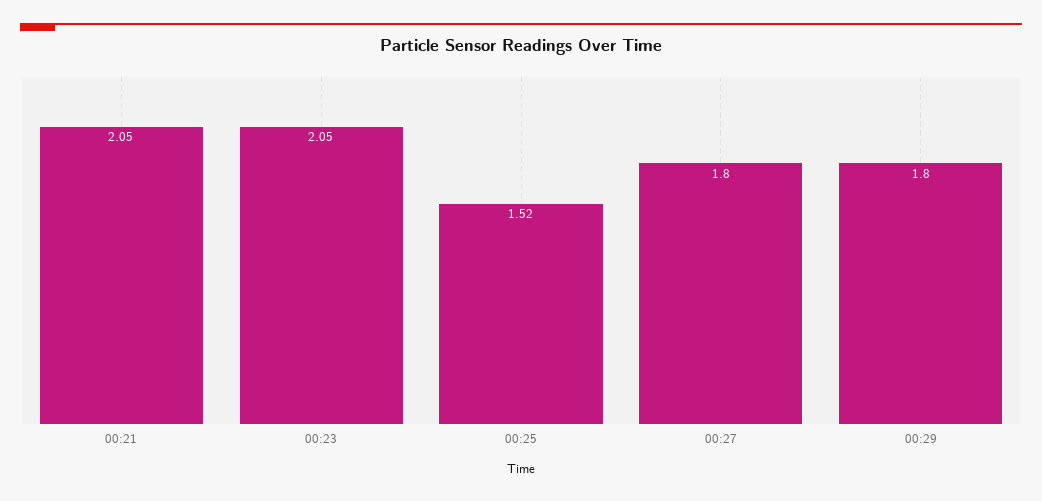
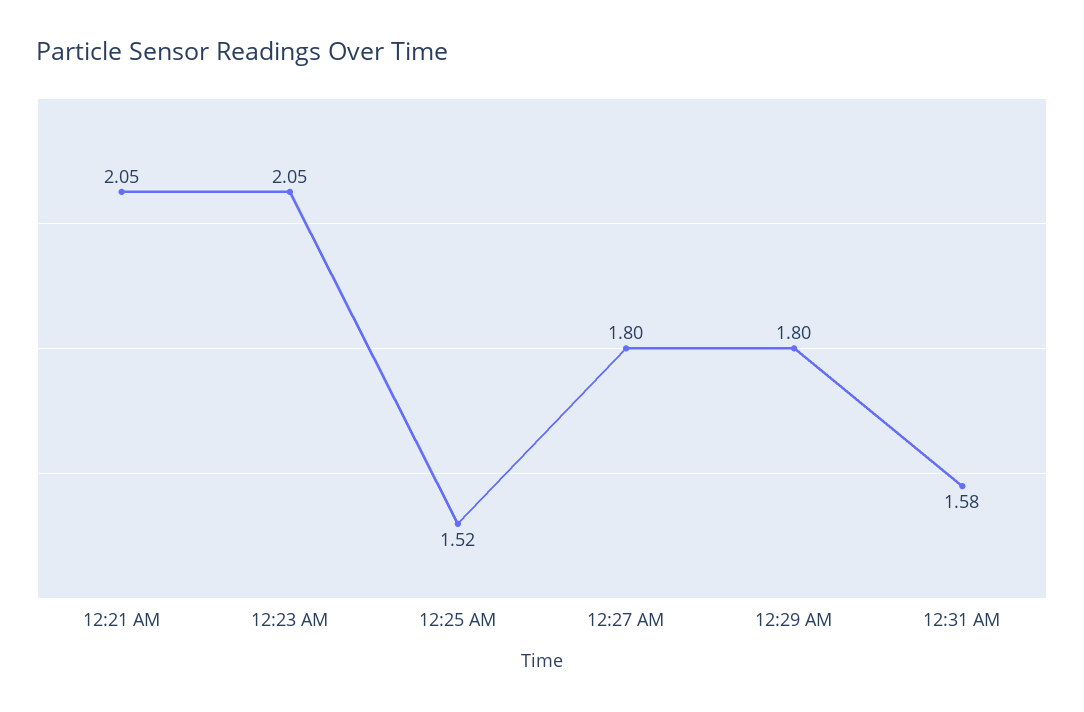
12:31 AM: none -> 1.58

